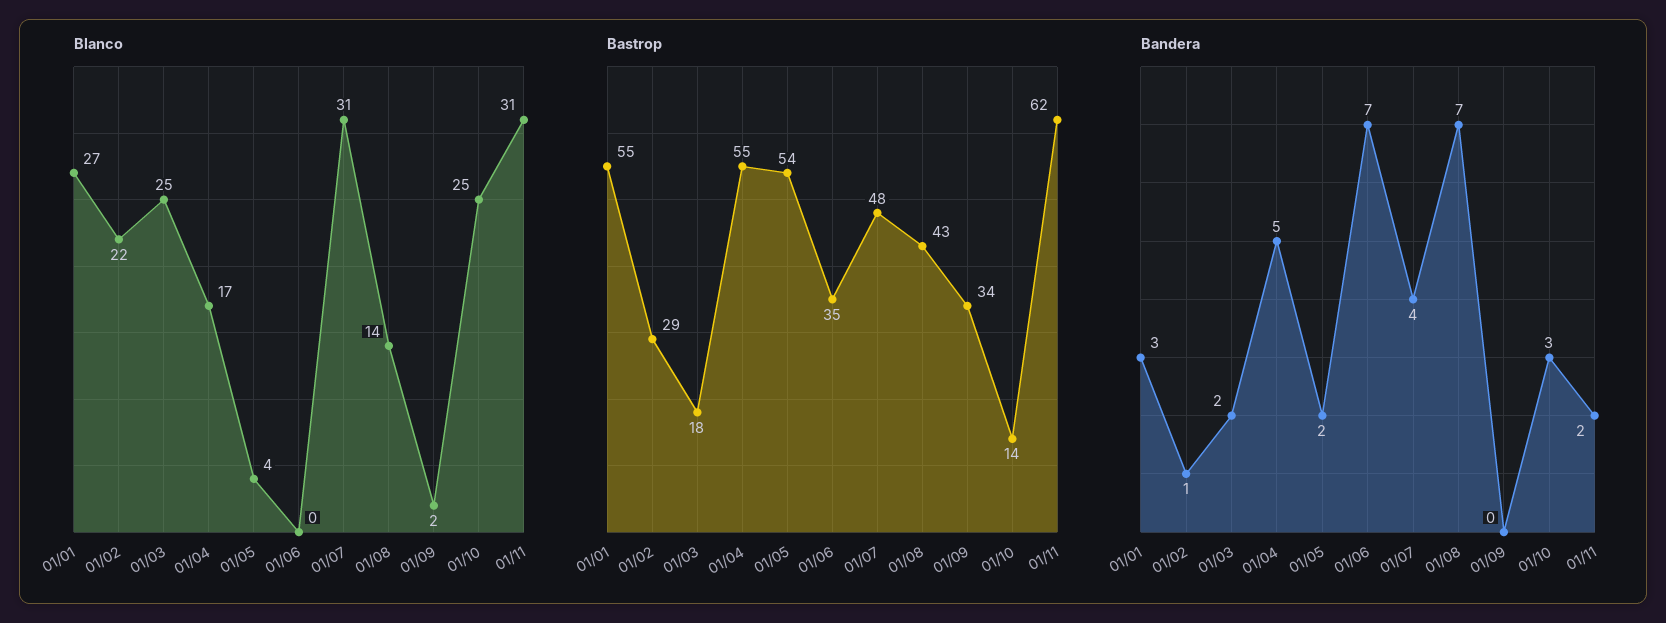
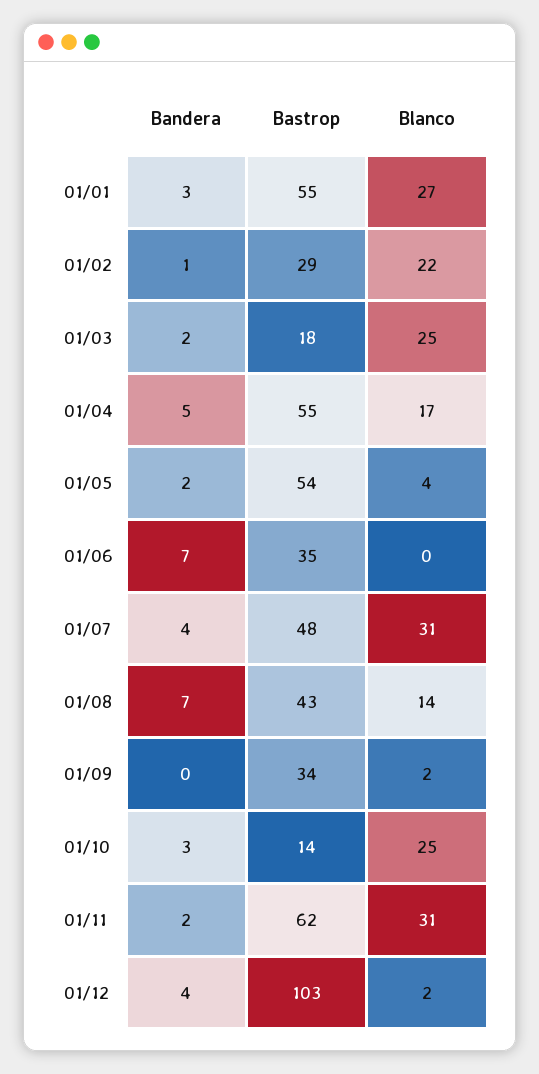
Bandera, 01/12: none -> 4
Bastrop, 01/12: none -> 103
Blanco, 01/12: none -> 2

